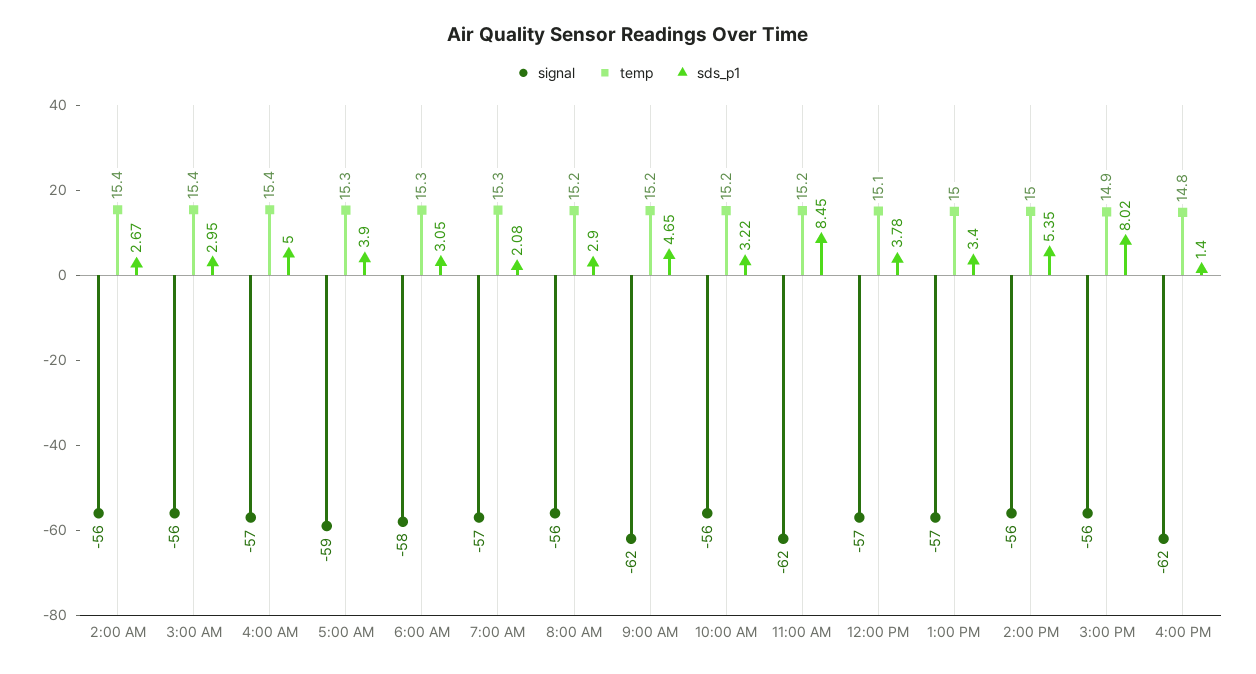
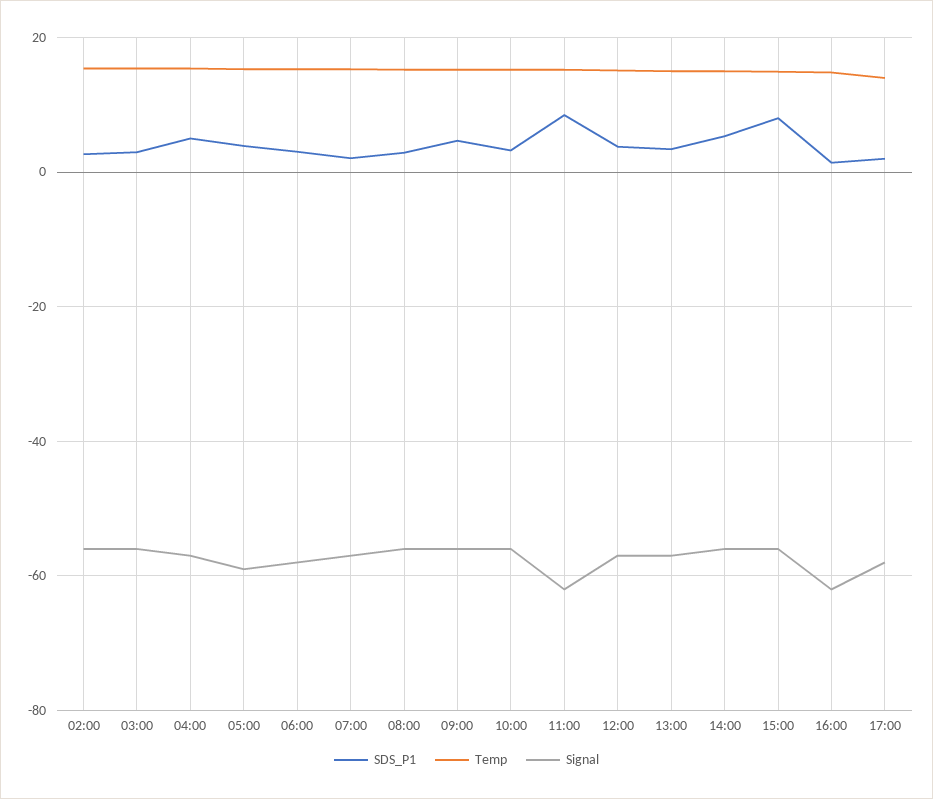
signal, 9:00 AM: -62 -> -56
sds_p1, 17:00: none -> 2
temp, 17:00: none -> 14
signal, 17:00: none -> -58

